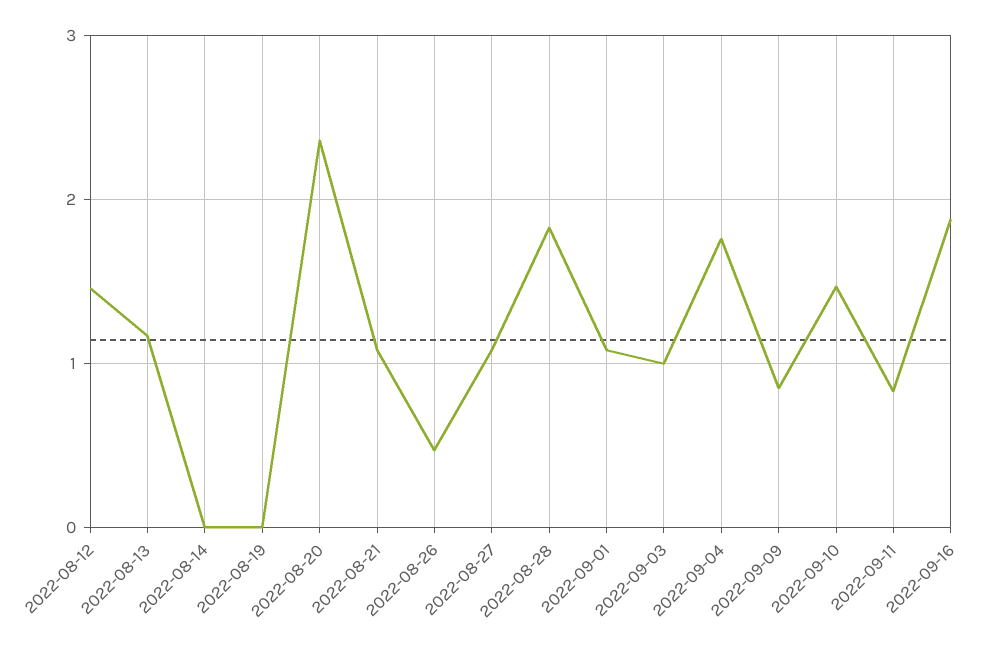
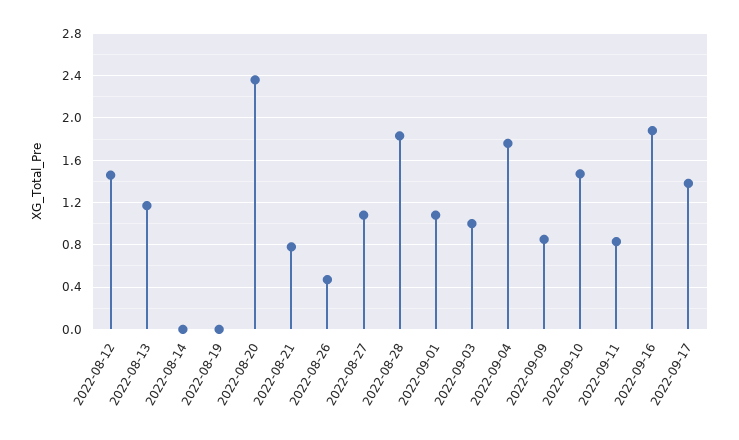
2022-08-21: 1.1 -> 0.8
2022-09-17: none -> 1.4

